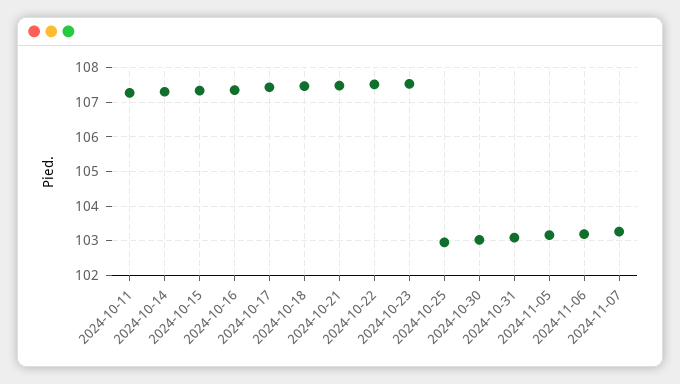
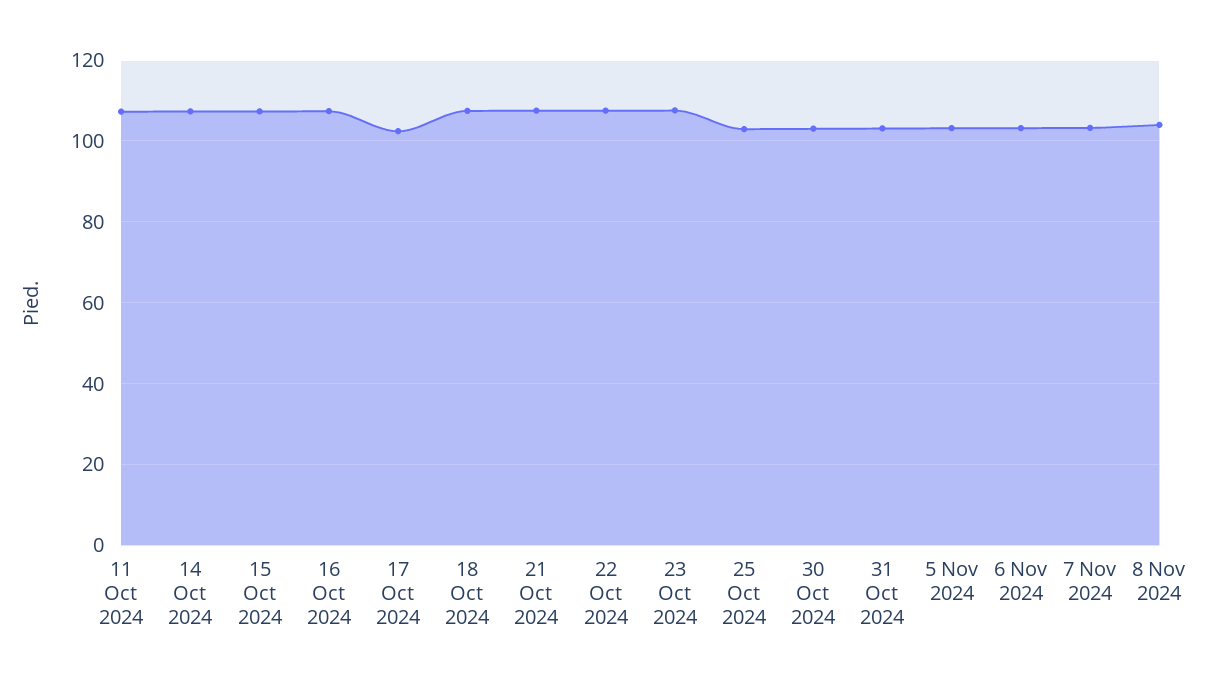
2024-10-17: 107.4 -> 102
8 Nov 2024: none -> 104

